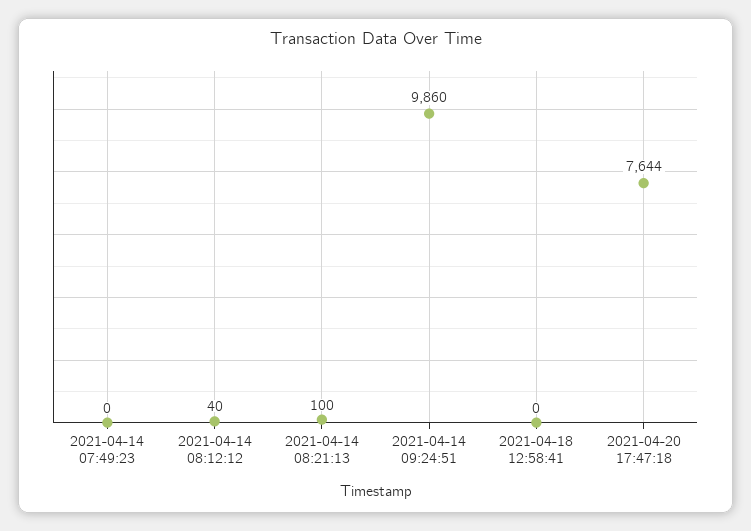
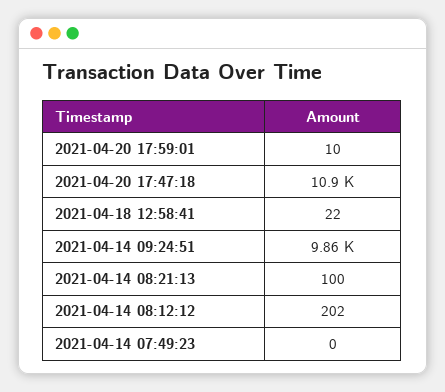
2021-04-14 08:12:12: 40 -> 202
2021-04-18 12:58:41: 0 -> 22
2021-04-20 17:47:18: 7644 -> 10900
2021-04-20 17:59:01: none -> 10

